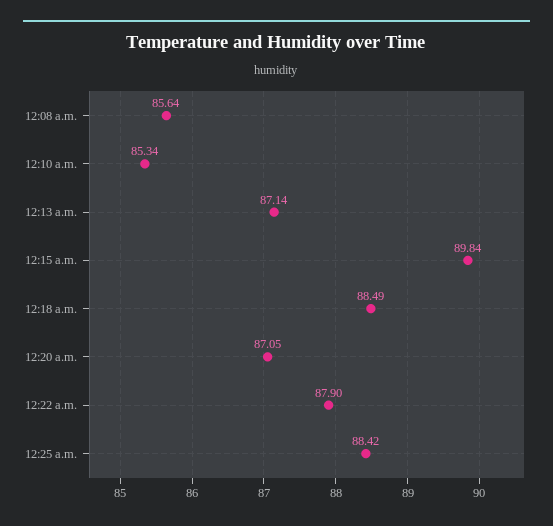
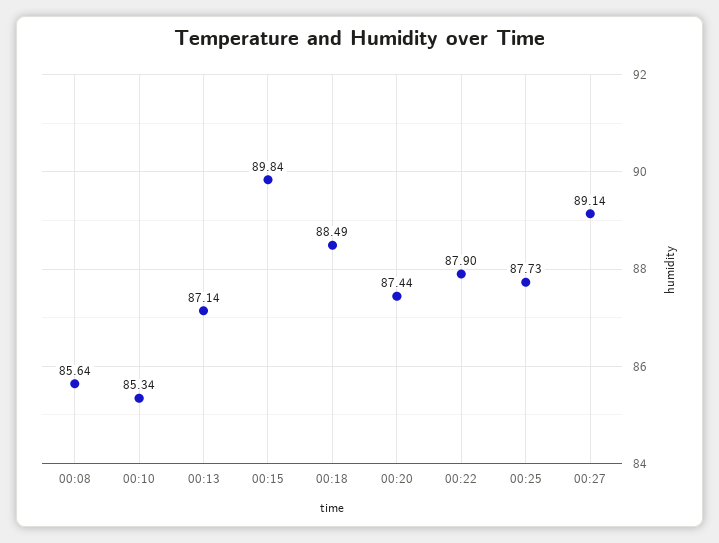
12:20 a.m.: 87.05 -> 87.44
12:25 a.m.: 88.42 -> 87.73
00:27: none -> 89.14

